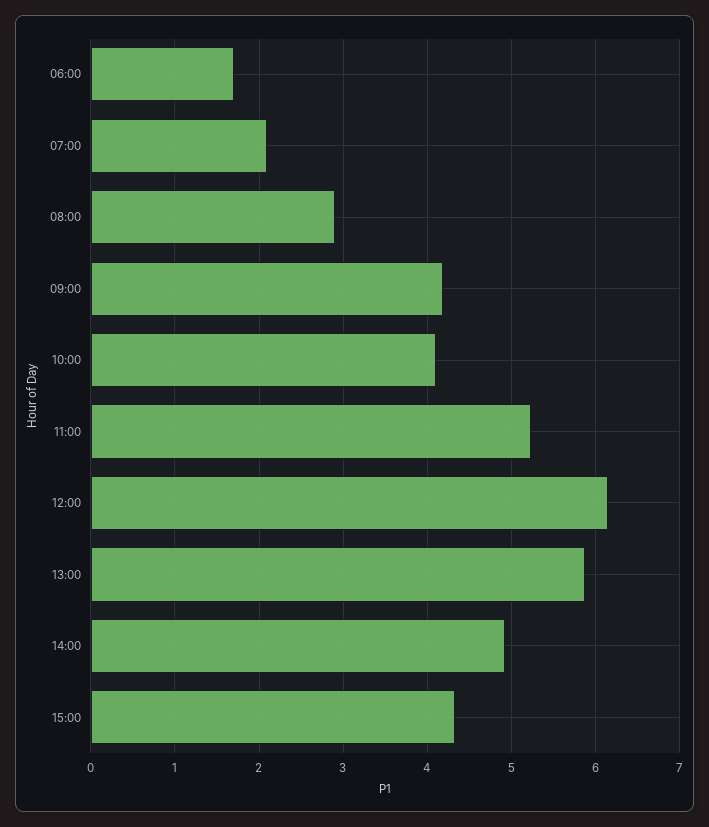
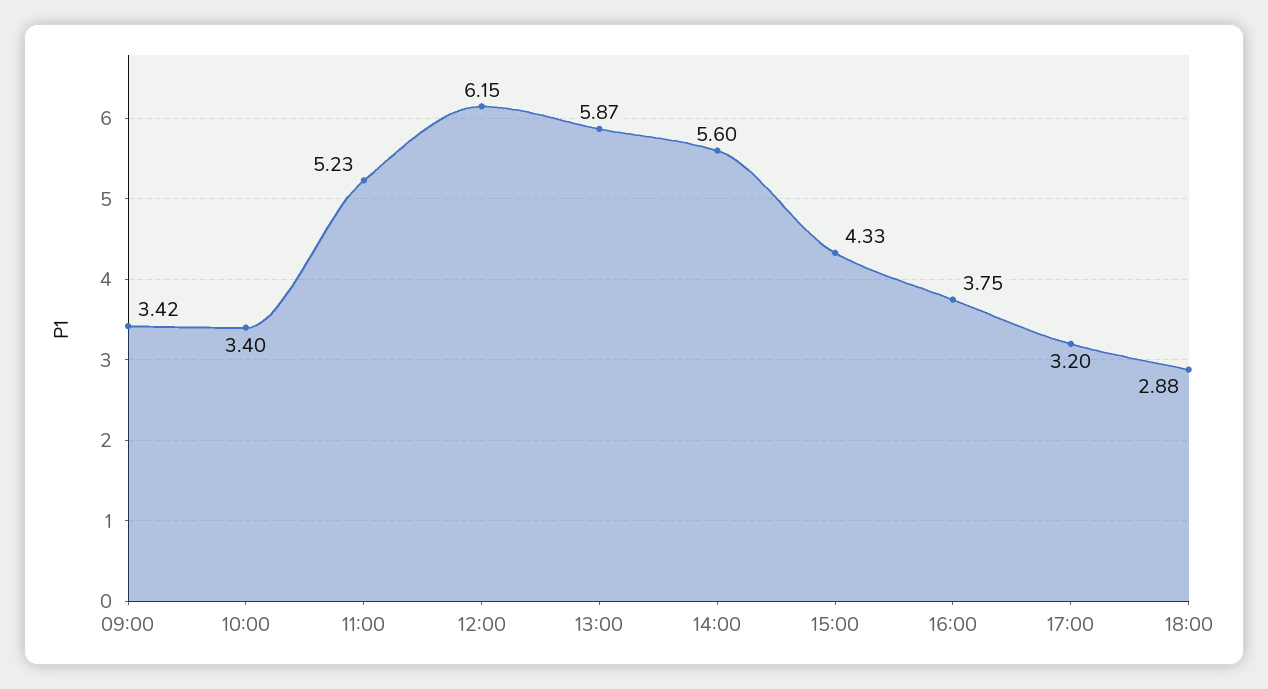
06:00: 1.7 -> none
07:00: 2.1 -> none
08:00: 2.9 -> none
09:00: 4.2 -> 3.42
10:00: 4.1 -> 3.4
14:00: 4.9 -> 5.6
16:00: none -> 3.75
17:00: none -> 3.2
18:00: none -> 2.88

